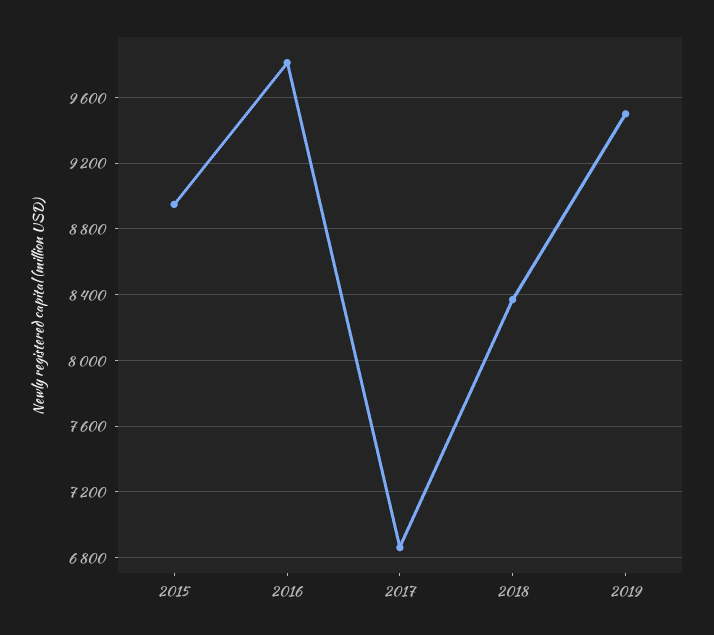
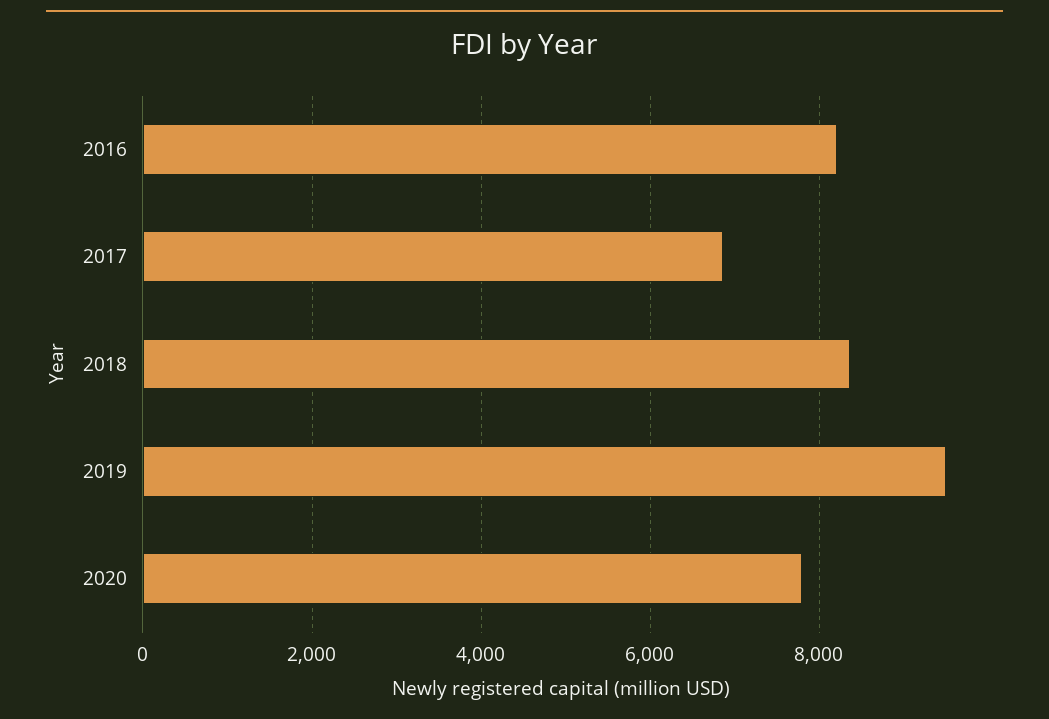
2015: 8950 -> none
2016: 9800 -> 8200
2020: none -> 7800

